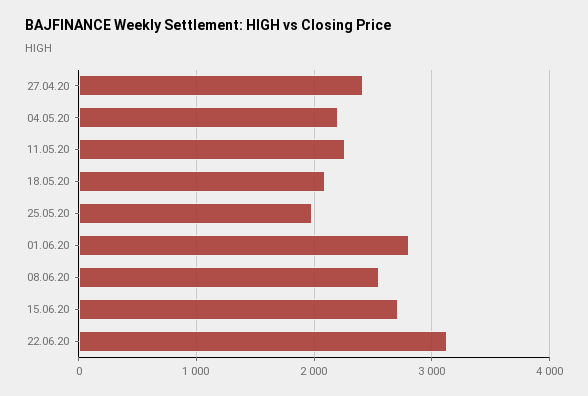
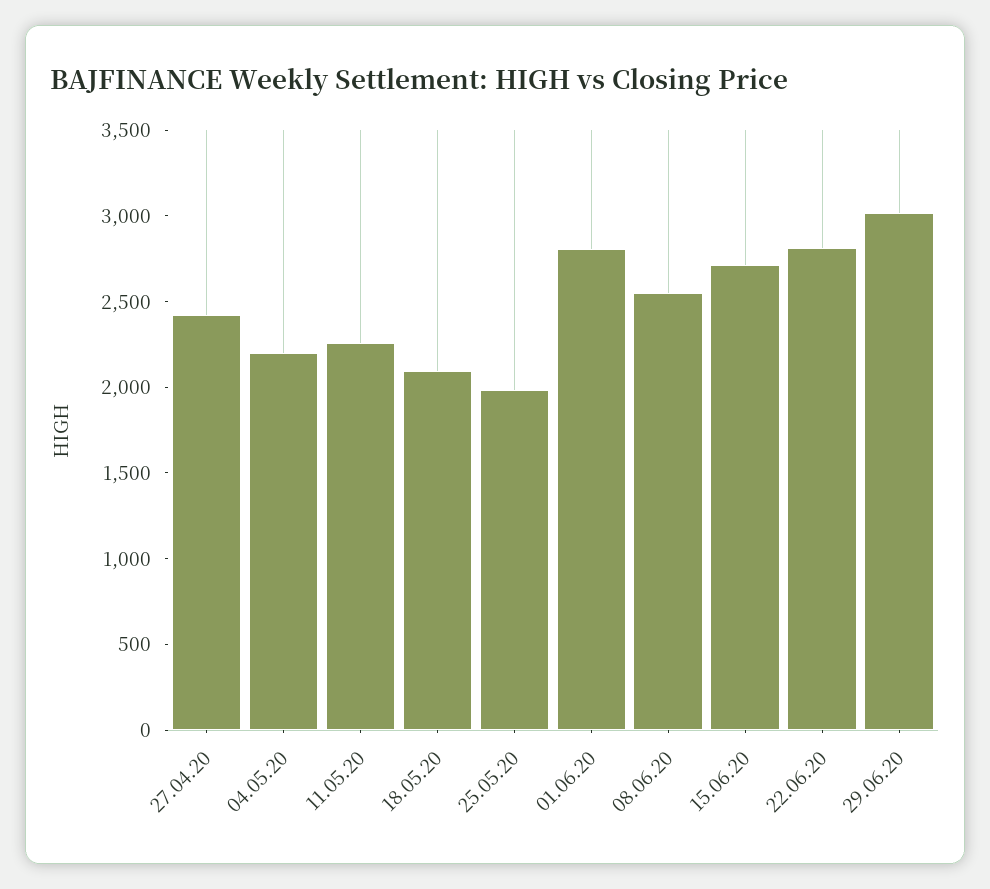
22.06.20: 3100 -> 2800
29.06.20: none -> 3000

